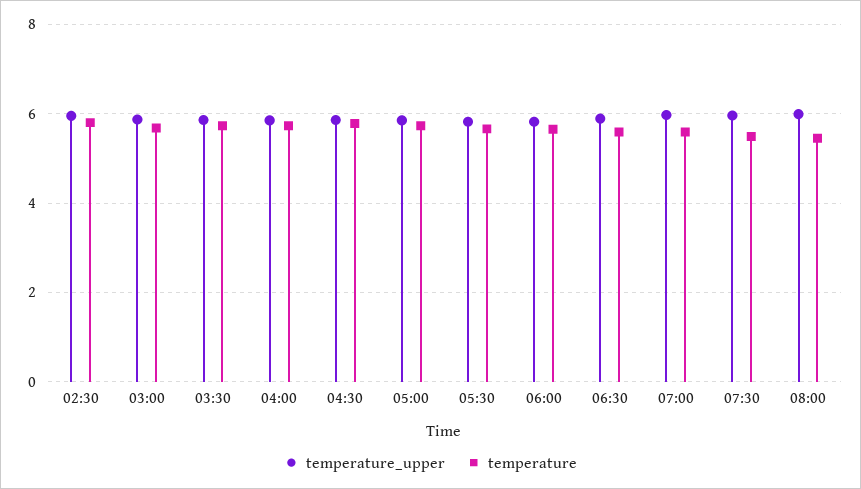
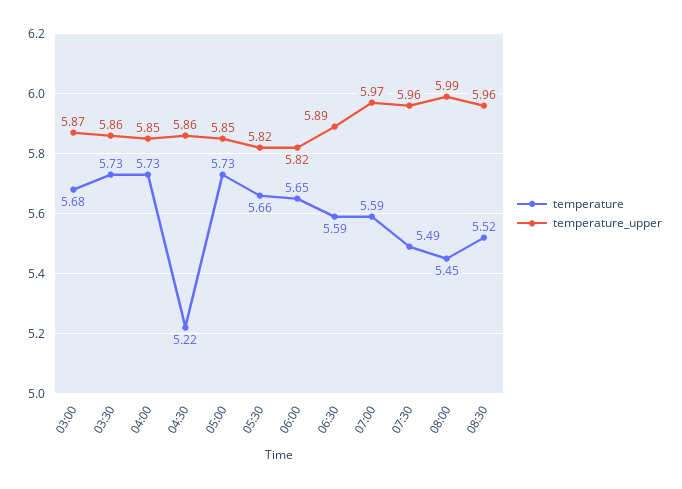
temperature_upper, 02:30: 6 -> none
temperature, 02:30: 5.8 -> none
temperature, 04:30: 5.8 -> 5.22
temperature, 08:30: none -> 5.52
temperature_upper, 08:30: none -> 5.96

